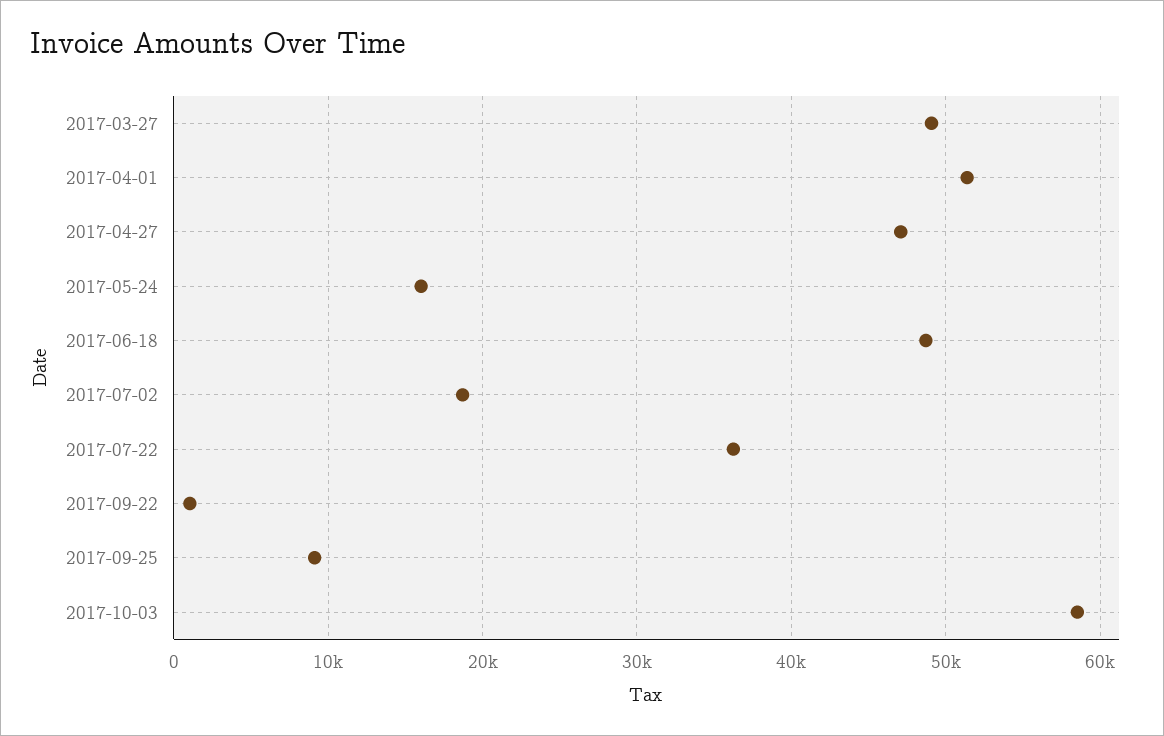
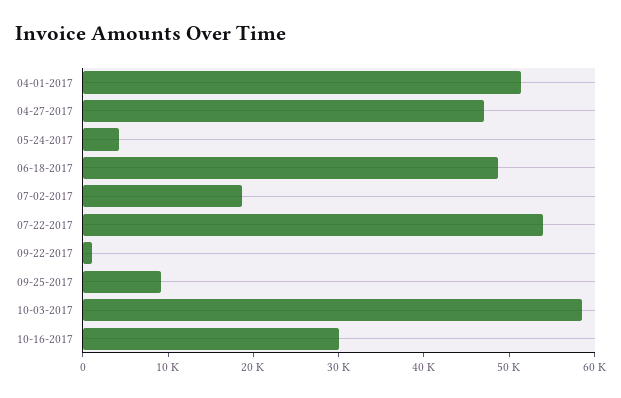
2017-03-27: 49000 -> none
2017-05-24: 16000 -> 4000
2017-07-22: 36000 -> 54000
10-16-2017: none -> 30000

